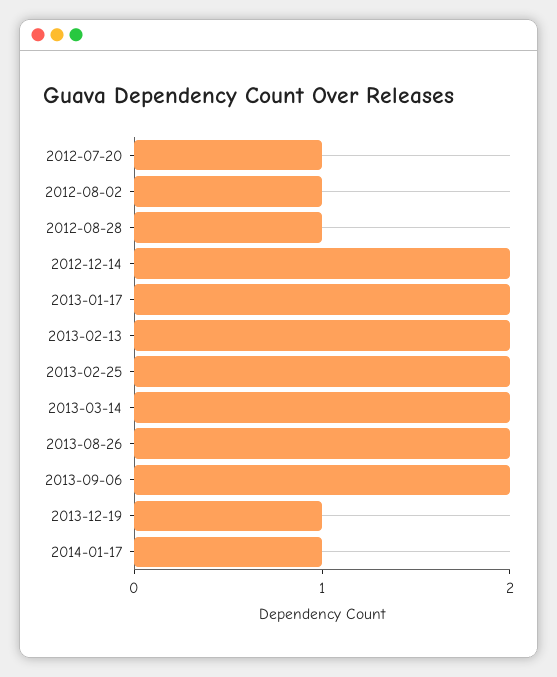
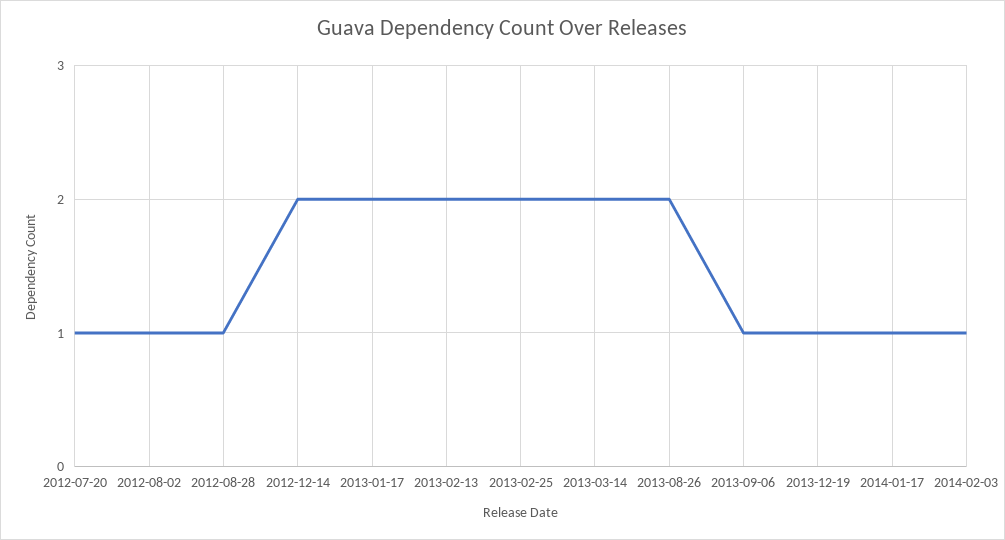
2013-09-06: 2 -> 1
2014-02-03: none -> 1

